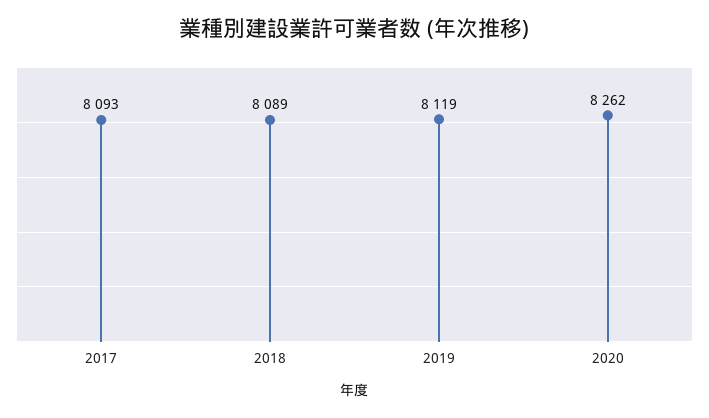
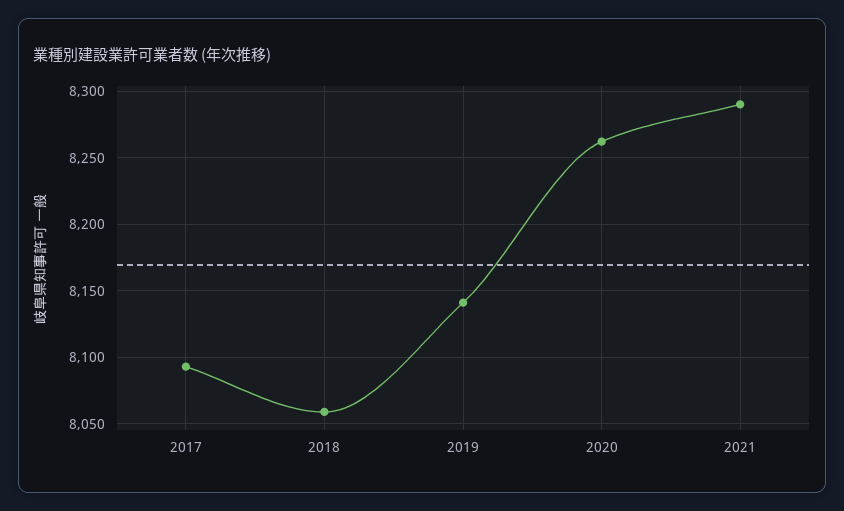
2018: 8089 -> 8060
2019: 8119 -> 8140
2021: none -> 8290

